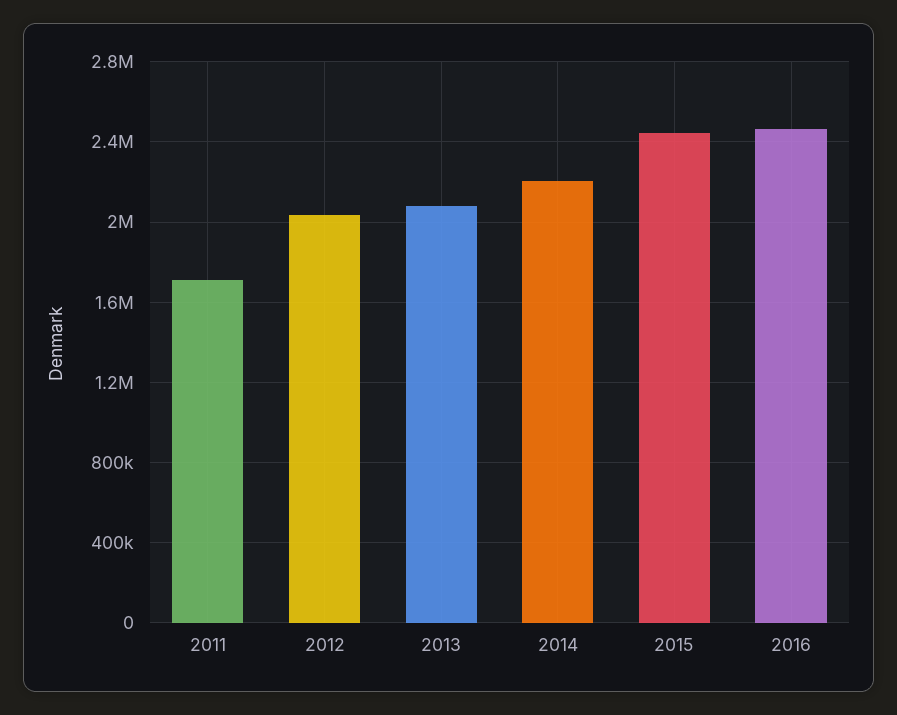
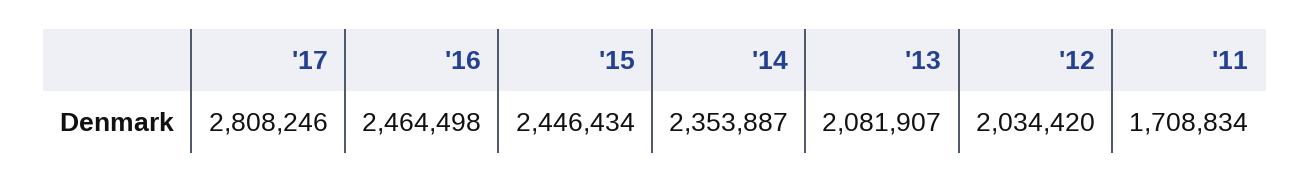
2014: 2200000 -> 2353887
'17: none -> 2808246

